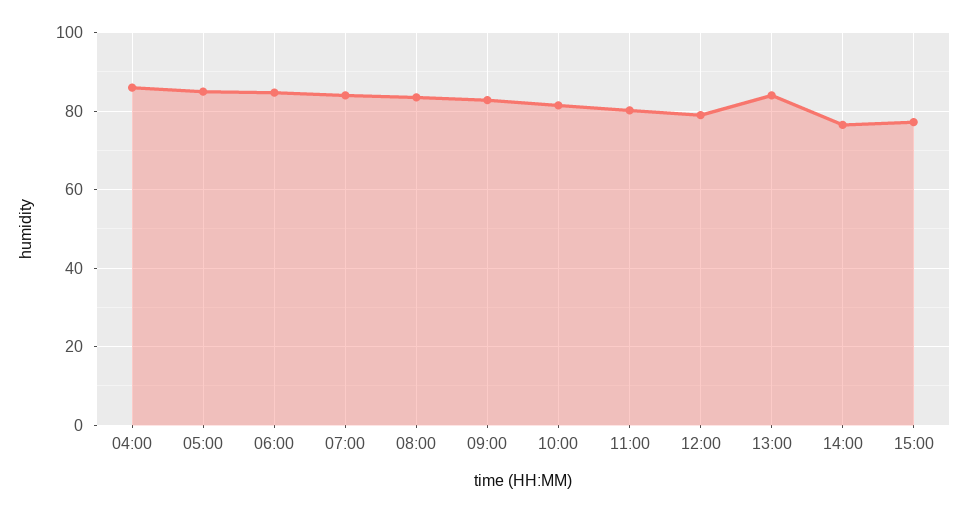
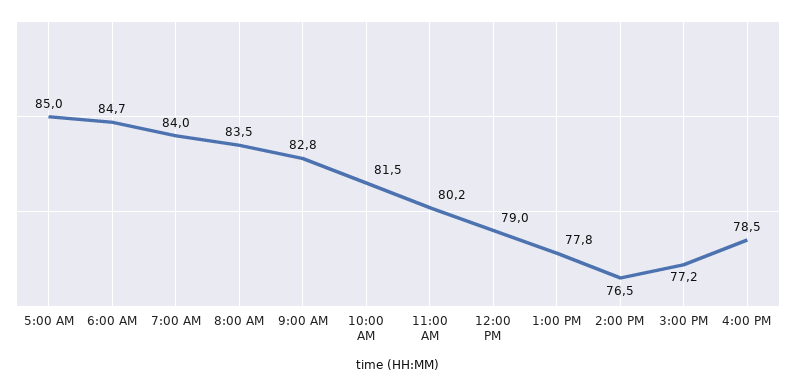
04:00: 86 -> none
13:00: 84 -> 77.8
4:00 PM: none -> 78.5

